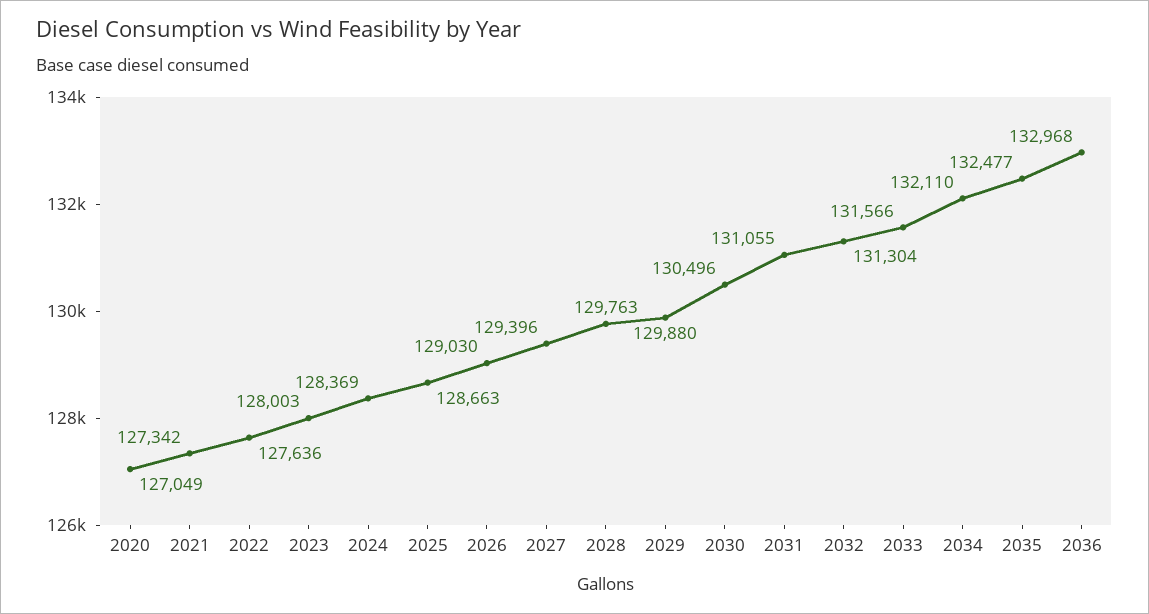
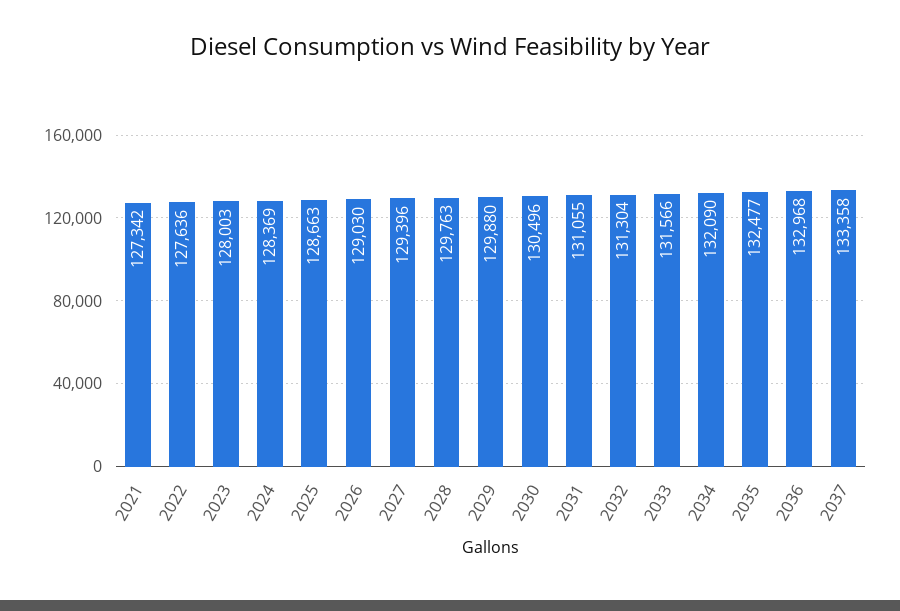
2020: 127049 -> none
2034: 132110 -> 132090
2037: none -> 133358

